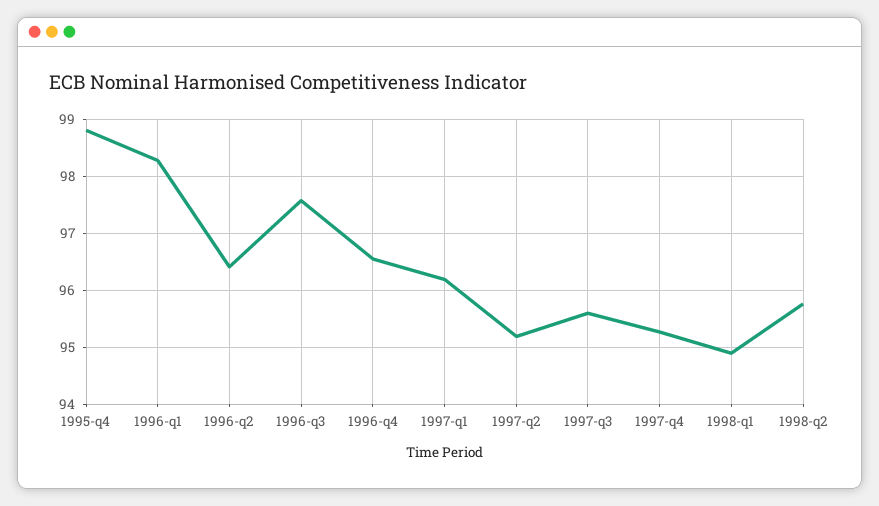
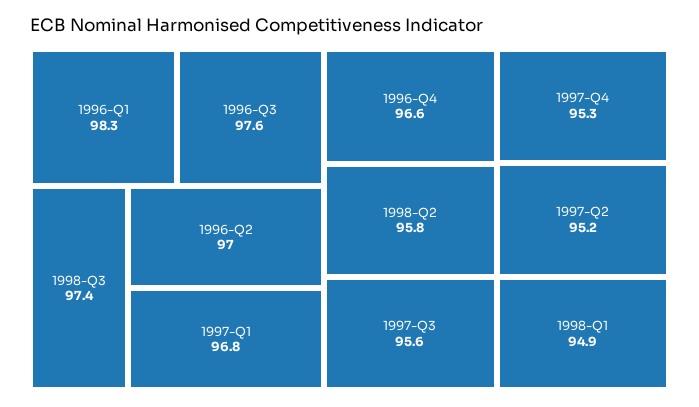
1995-q4: 98.8 -> none
1996-q2: 96.4 -> 97
1997-q1: 96.2 -> 96.8
1998-Q3: none -> 97.4

